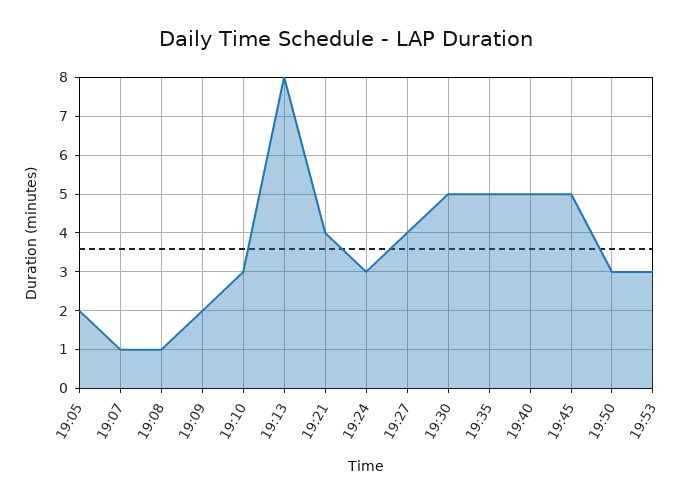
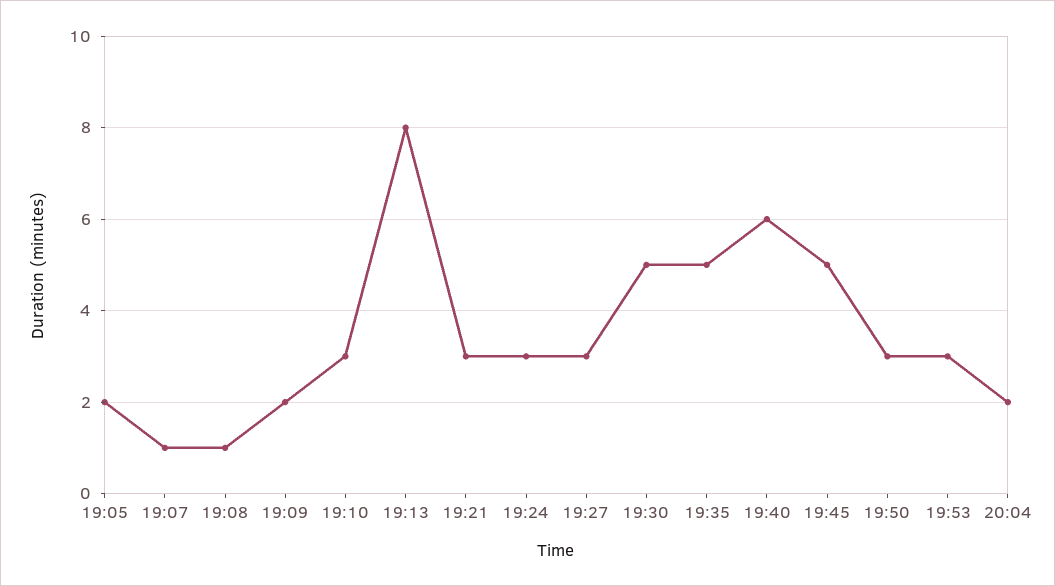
19:21: 4 -> 3
19:27: 4 -> 3
19:40: 5 -> 6
20:04: none -> 2

